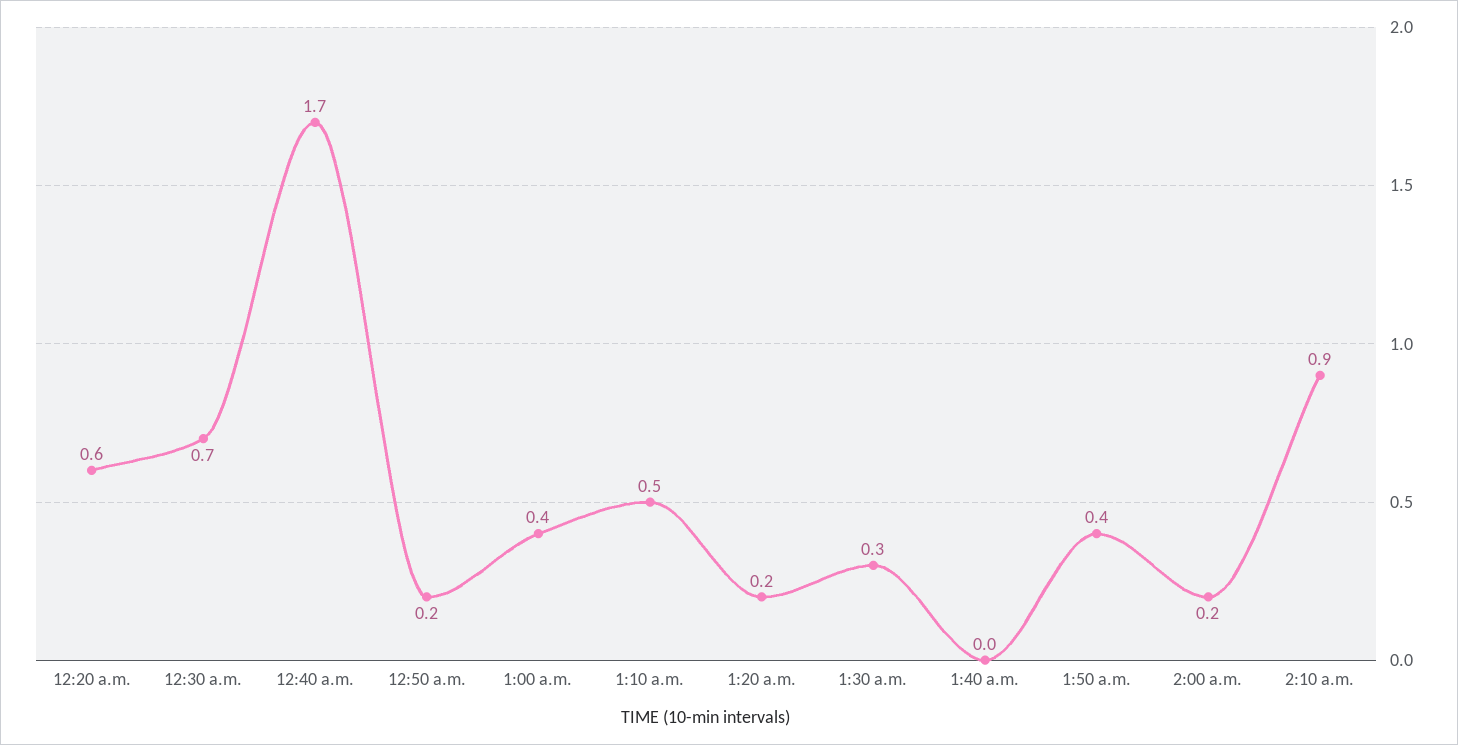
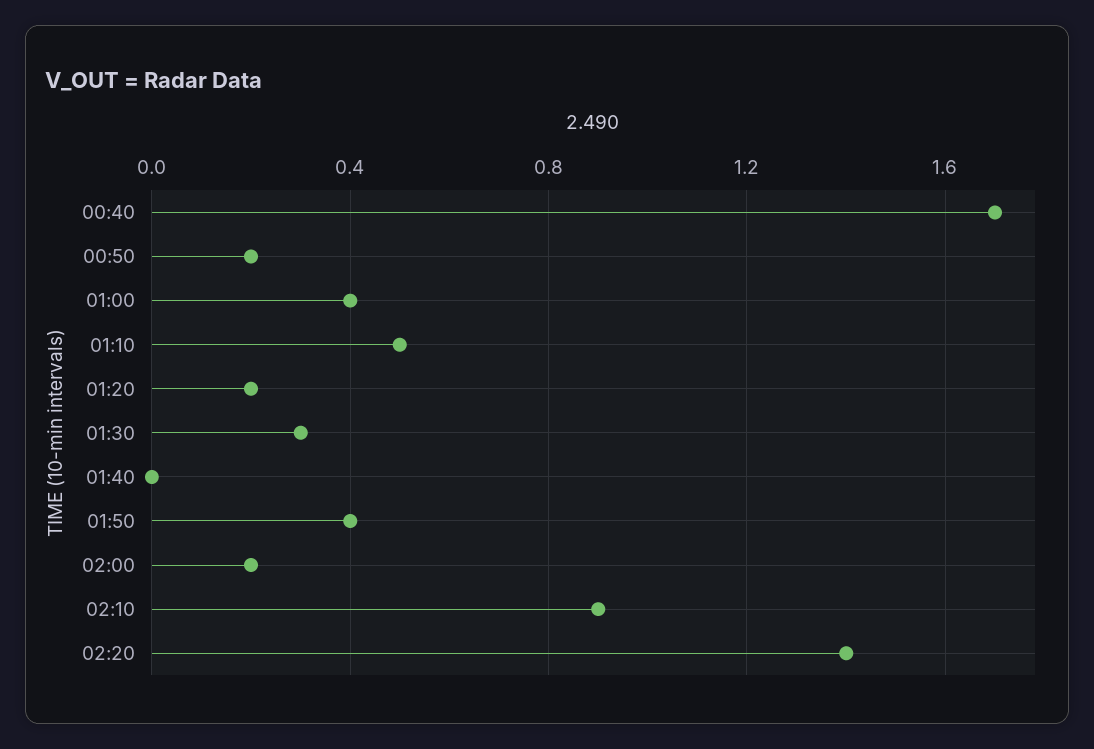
12:20 a.m.: 0.6 -> none
12:30 a.m.: 0.7 -> none
02:20: none -> 1.4

